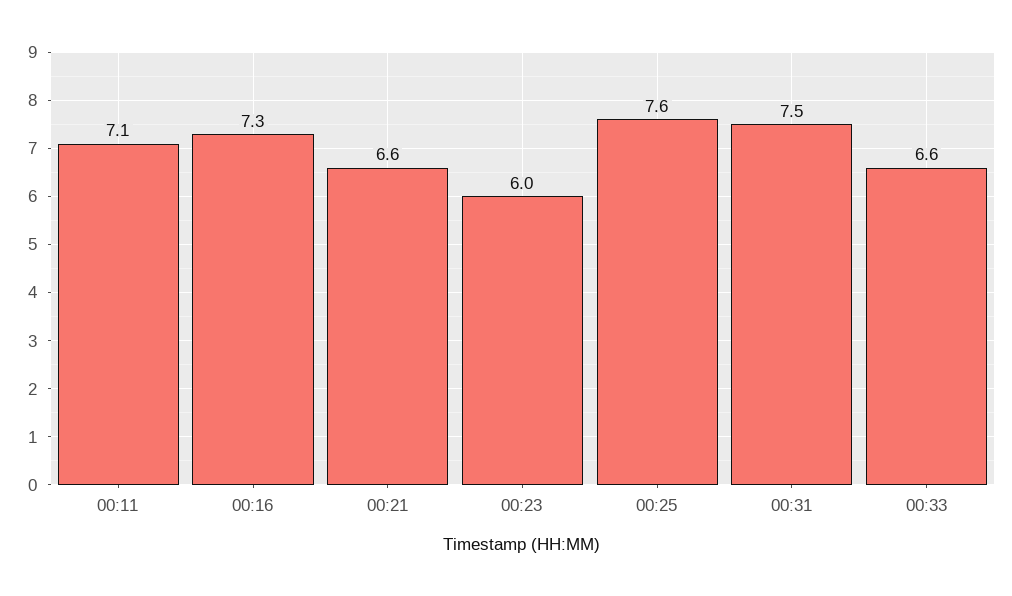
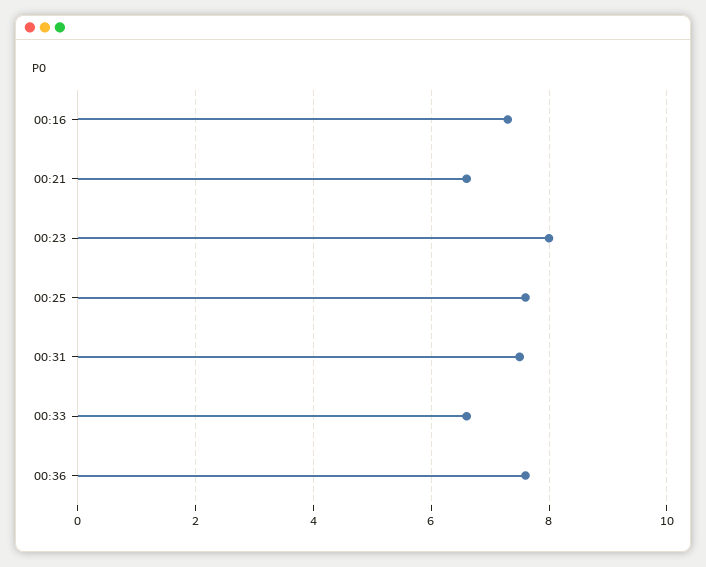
00:11: 7.1 -> none
00:23: 6 -> 8
00:36: none -> 7.5

